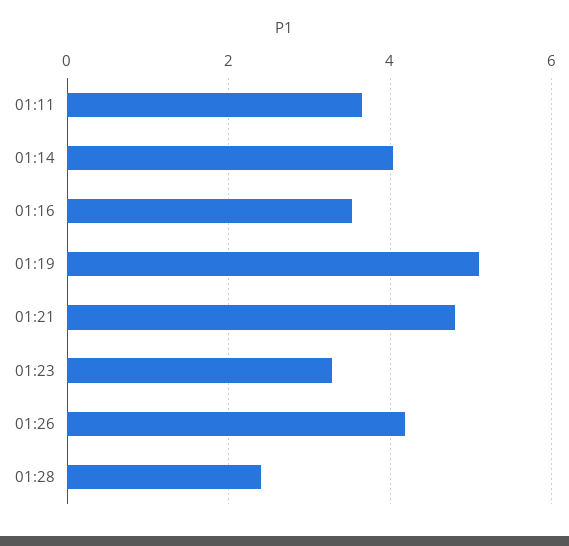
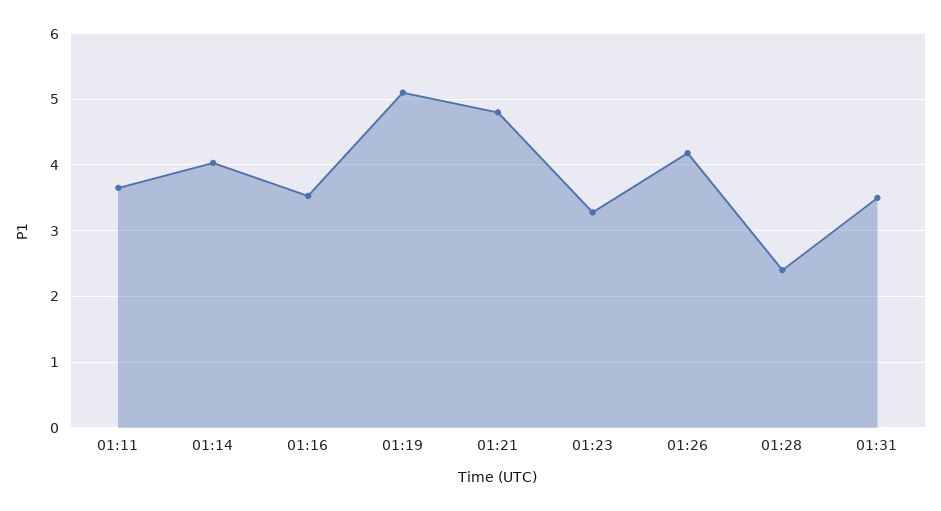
01:31: none -> 3.5

